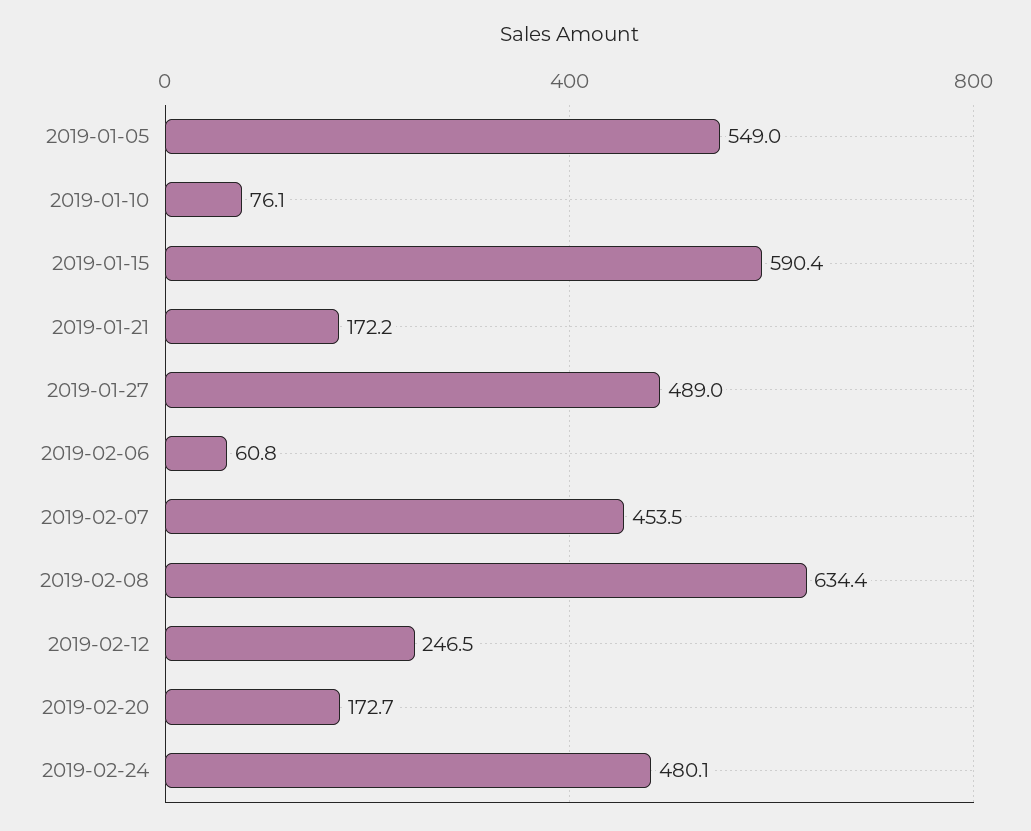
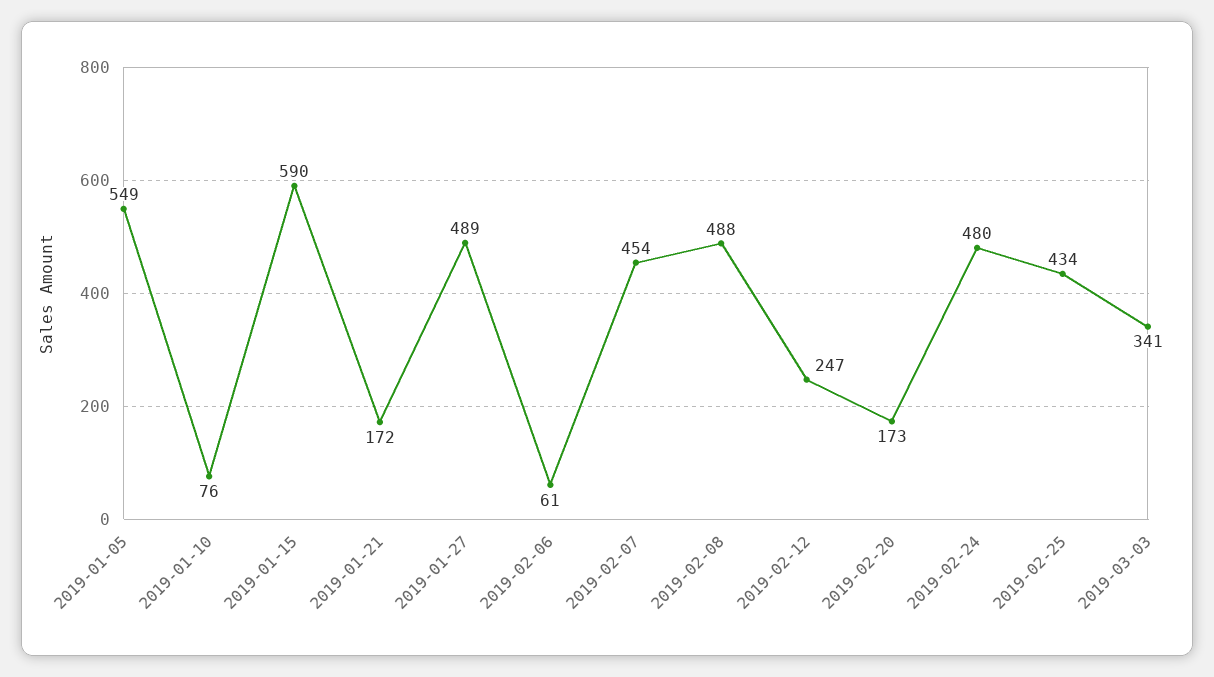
2019-02-08: 634.4 -> 488
2019-02-25: none -> 434
2019-03-03: none -> 341

